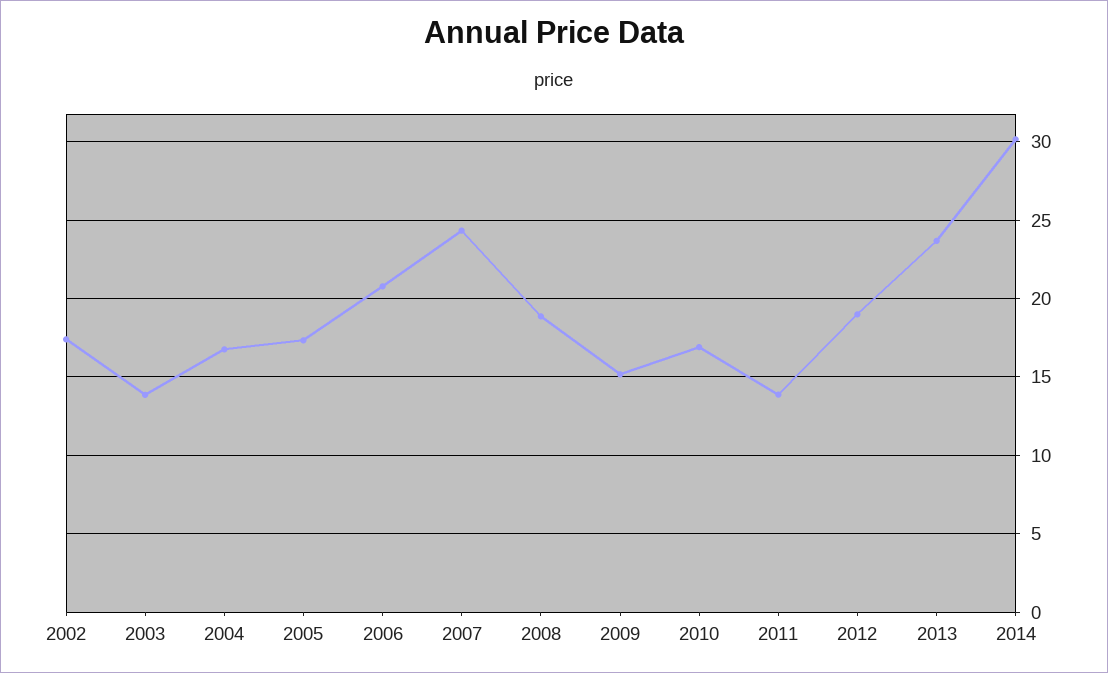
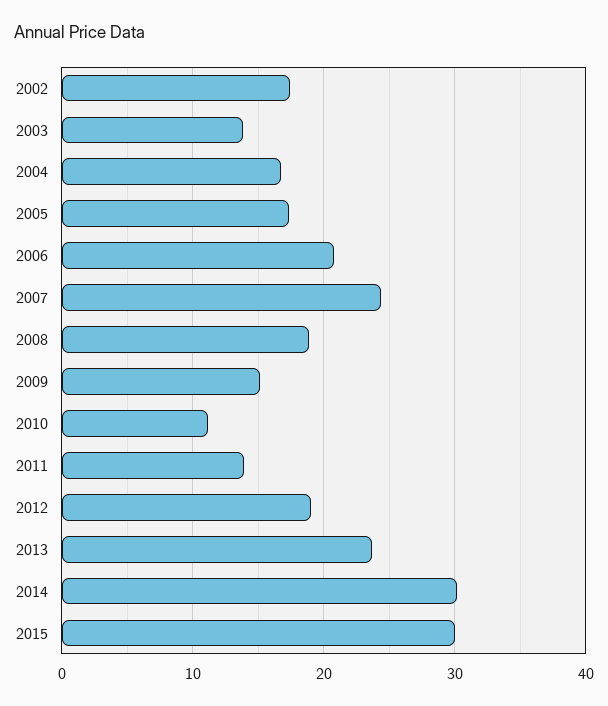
2010: 17 -> 11
2015: none -> 30

